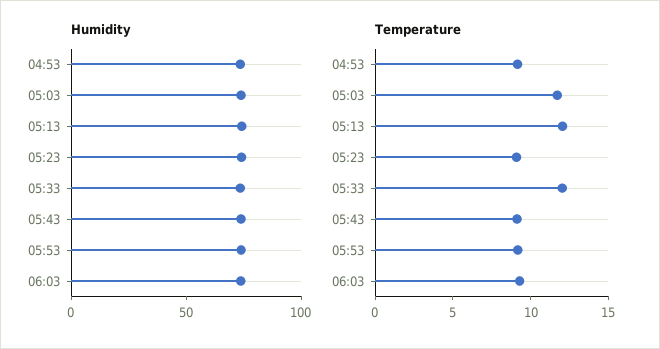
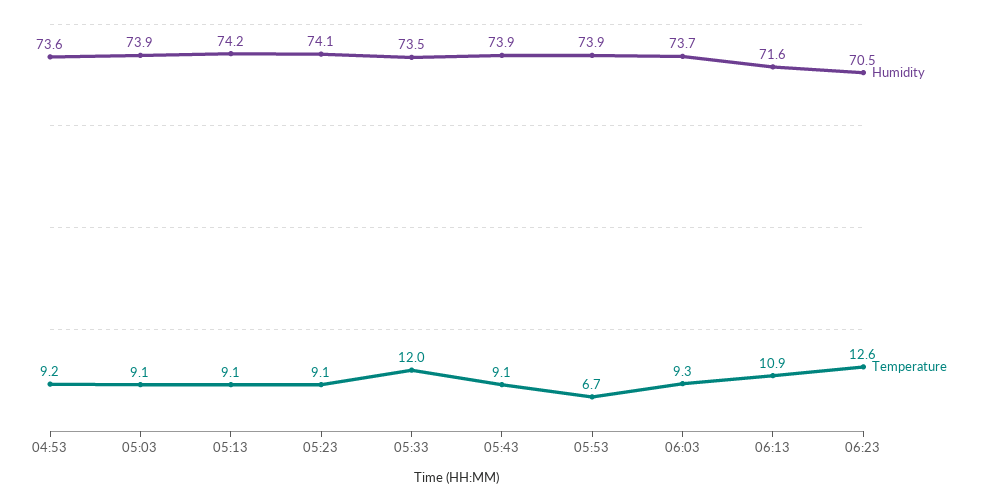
Temperature, 05:03: 12 -> 9.1
Temperature, 05:13: 12 -> 9.1
Temperature, 05:53: 9 -> 6.7
Humidity, 06:13: none -> 71.6
Temperature, 06:13: none -> 10.9
Humidity, 06:23: none -> 70.5
Temperature, 06:23: none -> 12.6

